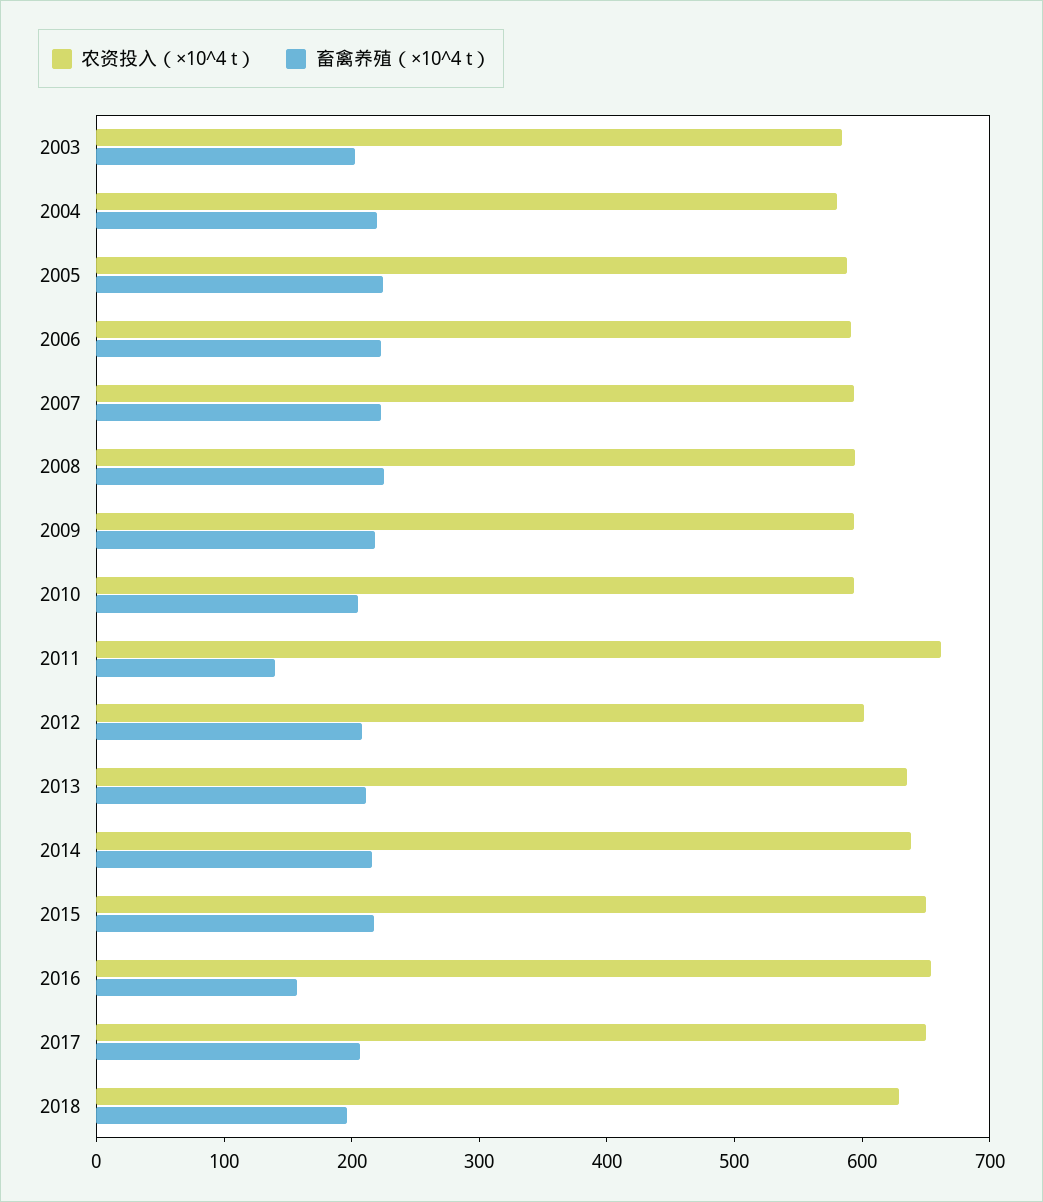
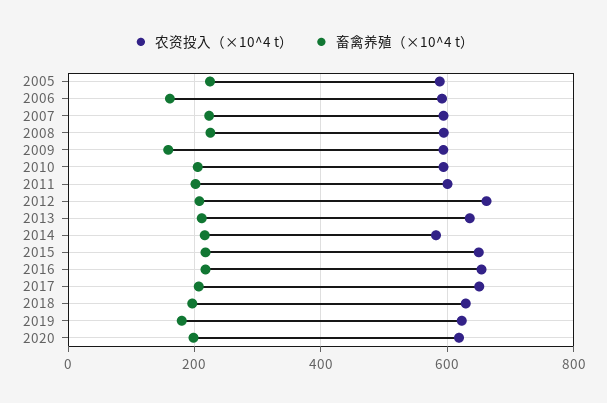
农资投入（×10^4 t）, 2003: 580 -> none
畜禽养殖（×10^4 t）, 2003: 200 -> none
农资投入（×10^4 t）, 2004: 580 -> none
畜禽养殖（×10^4 t）, 2004: 220 -> none
畜禽养殖（×10^4 t）, 2006: 220 -> 160
畜禽养殖（×10^4 t）, 2009: 220 -> 160
农资投入（×10^4 t）, 2011: 660 -> 600
畜禽养殖（×10^4 t）, 2011: 140 -> 200
农资投入（×10^4 t）, 2012: 600 -> 660
农资投入（×10^4 t）, 2014: 640 -> 580
畜禽养殖（×10^4 t）, 2016: 160 -> 220
农资投入（×10^4 t）, 2019: none -> 620
畜禽养殖（×10^4 t）, 2019: none -> 180
农资投入（×10^4 t）, 2020: none -> 620
畜禽养殖（×10^4 t）, 2020: none -> 200

